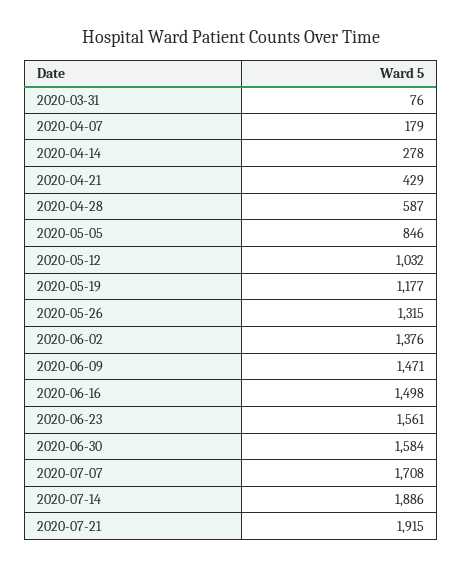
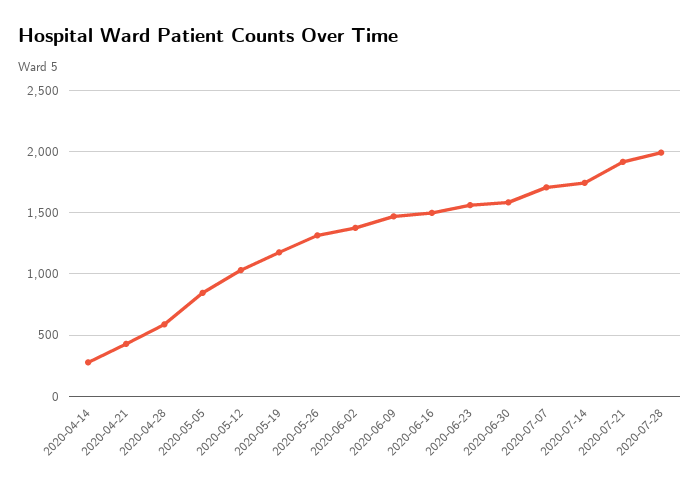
2020-03-31: 76 -> none
2020-04-07: 179 -> none
2020-07-14: 1886 -> 1750
2020-07-28: none -> 2000

